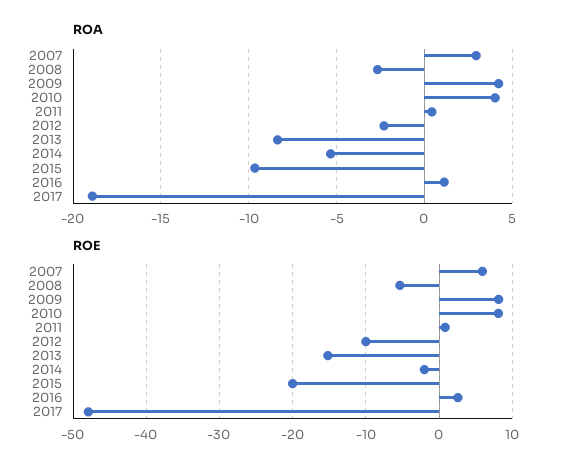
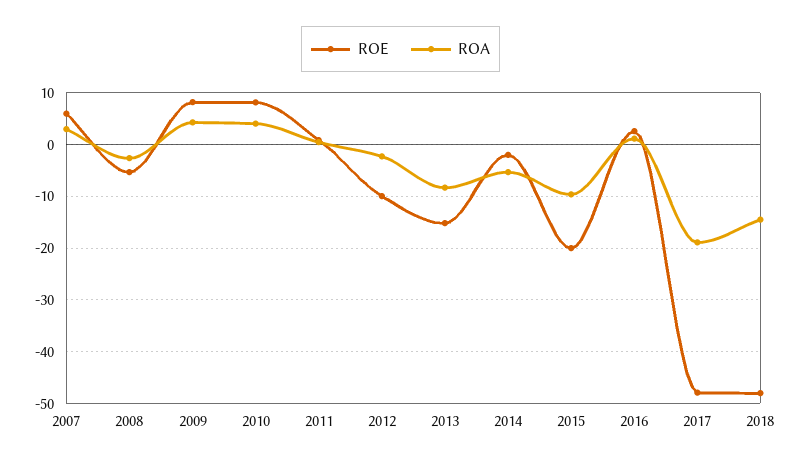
ROE, 2018: none -> -48
ROA, 2018: none -> -14

